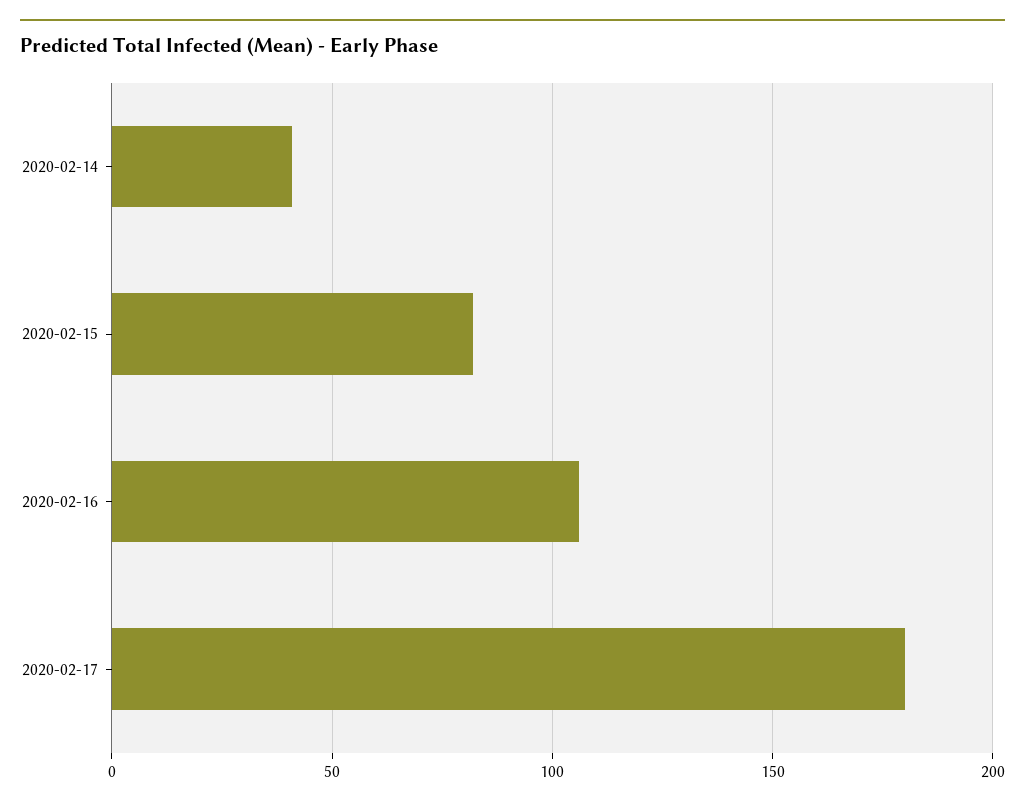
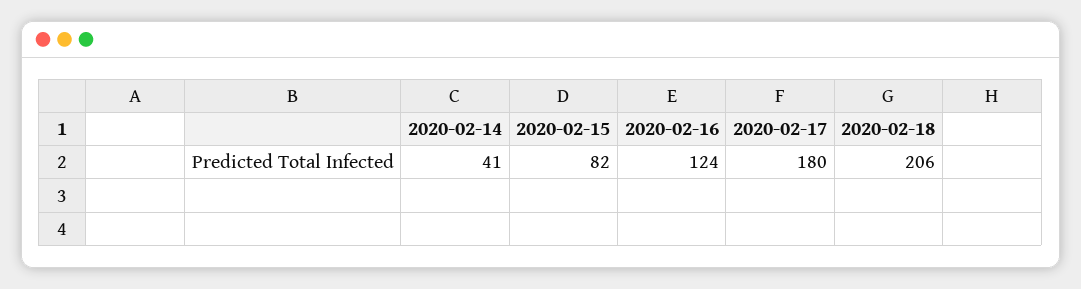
2020-02-16: 105 -> 124
2020-02-18: none -> 206

